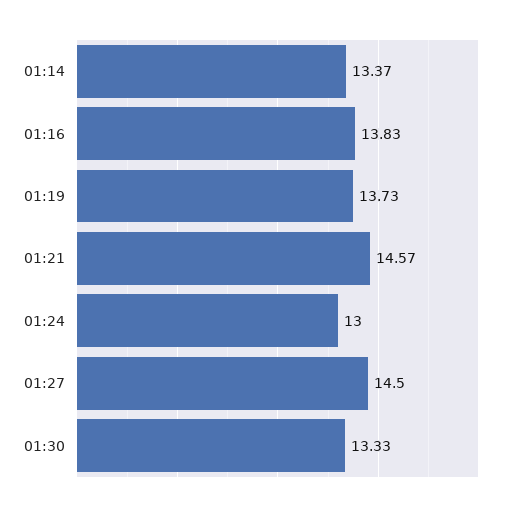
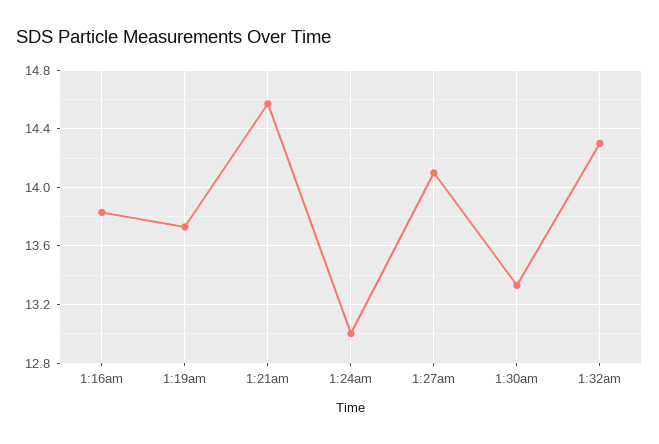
01:14: 13.37 -> none
01:27: 14.5 -> 14.1
1:32am: none -> 14.3

